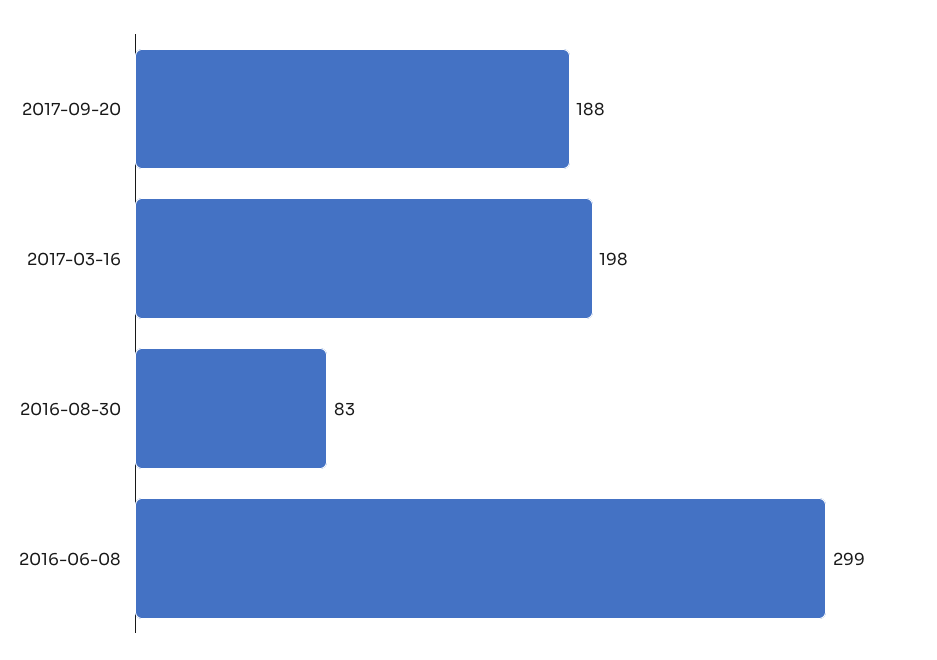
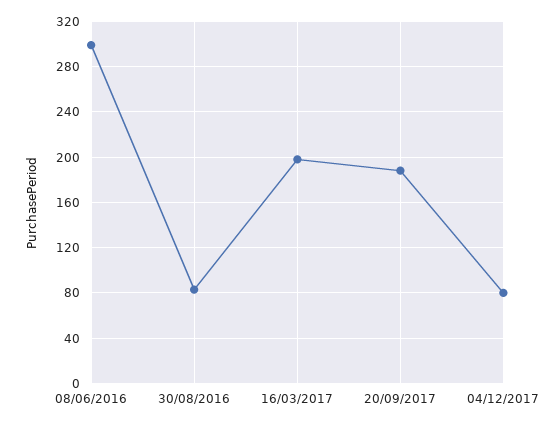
04/12/2017: none -> 80

